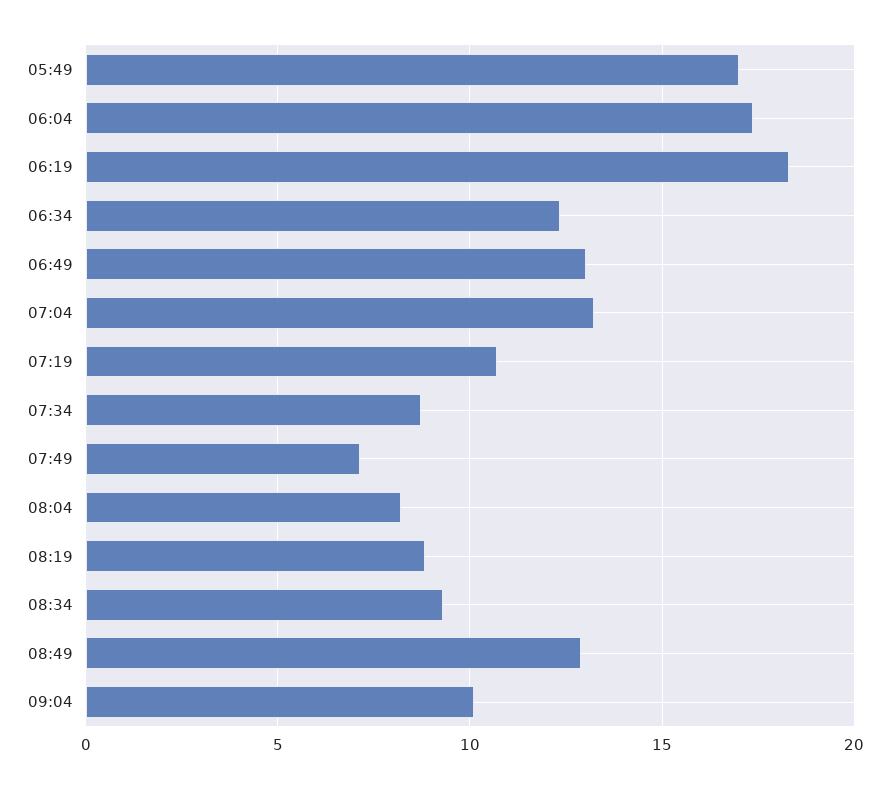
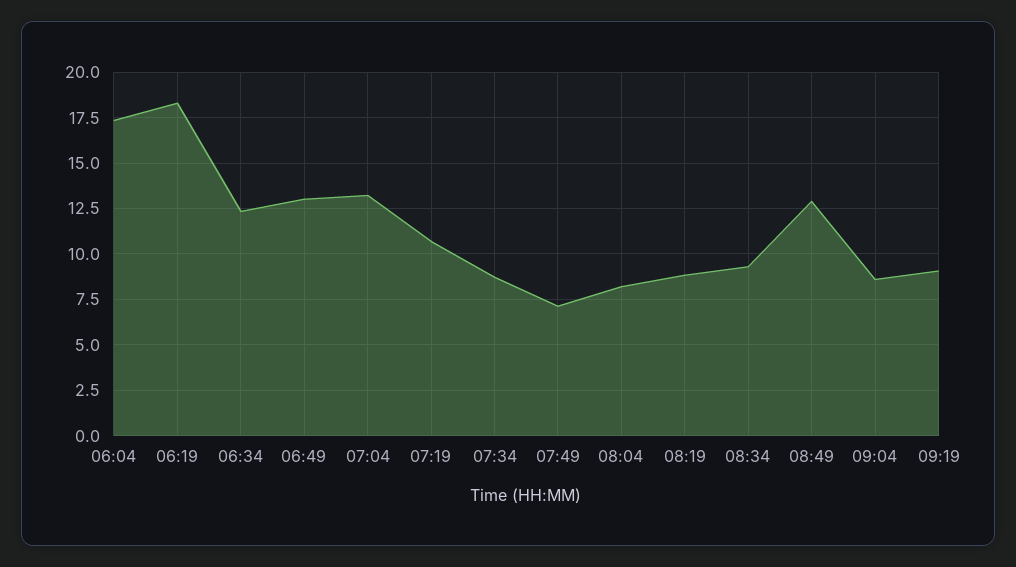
05:49: 17 -> none
09:04: 10 -> 8.5
09:19: none -> 9

